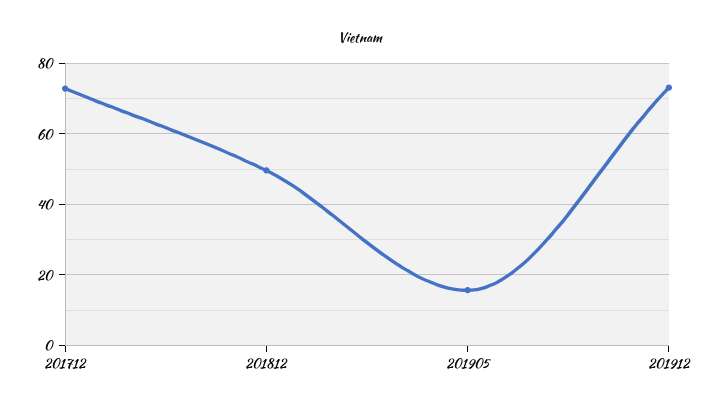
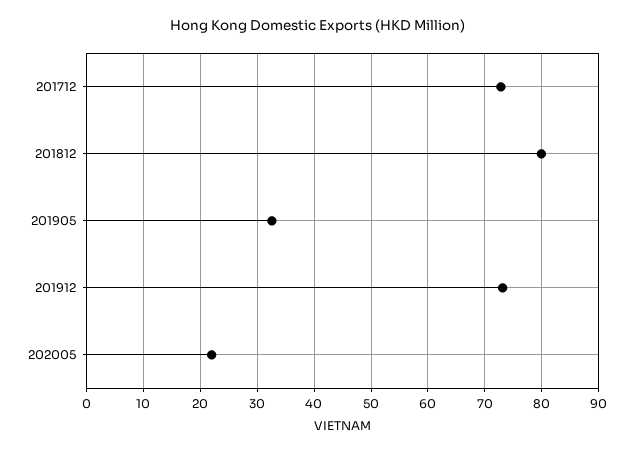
201812: 50 -> 80
201905: 16 -> 32
202005: none -> 22

